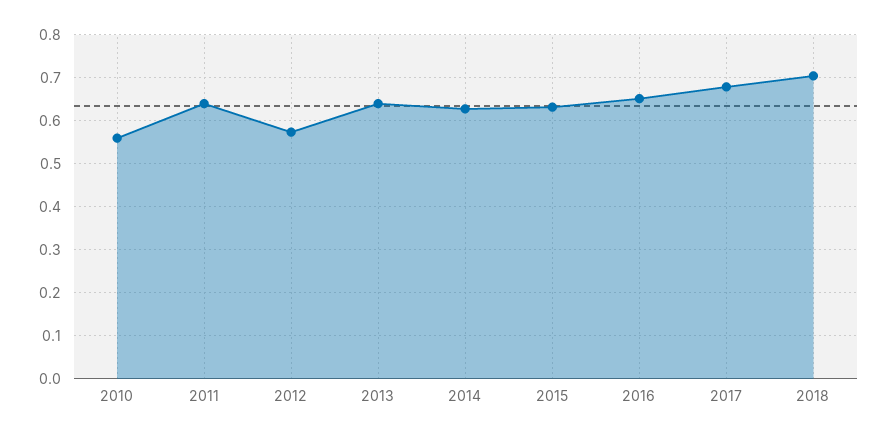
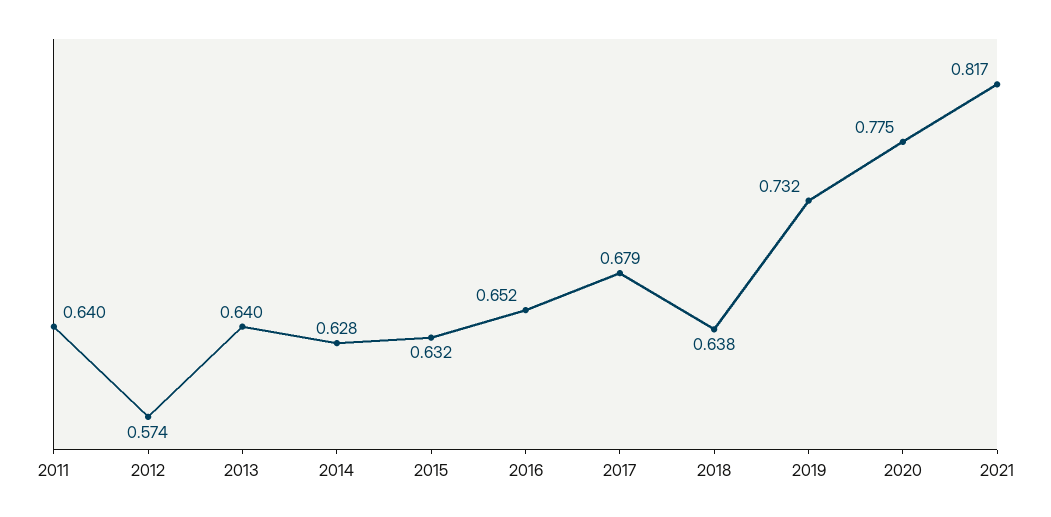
2010: 0.56 -> none
2018: 0.7 -> 0.638
2019: none -> 0.732
2020: none -> 0.775
2021: none -> 0.817

